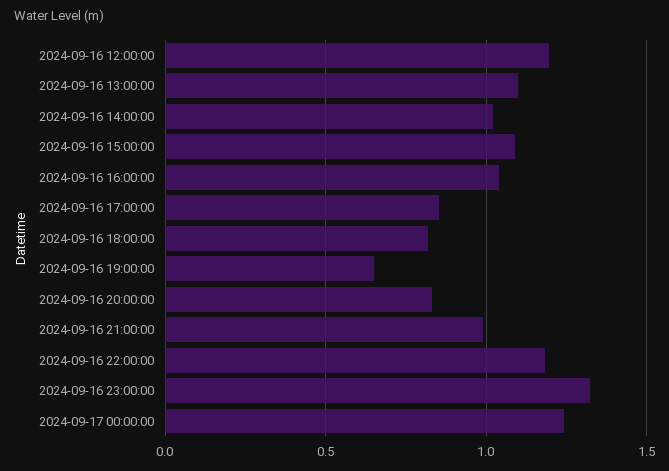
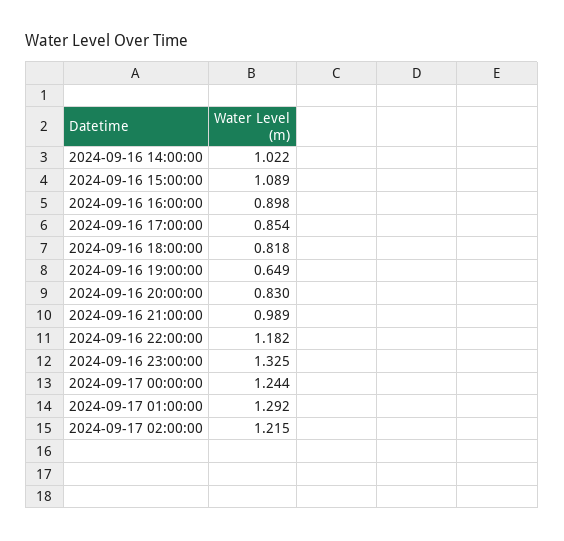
2024-09-16 12:00:00: 1.2 -> none
2024-09-16 13:00:00: 1.1 -> none
2024-09-16 16:00:00: 1.05 -> 0.898
2024-09-17 01:00:00: none -> 1.292
2024-09-17 02:00:00: none -> 1.215

